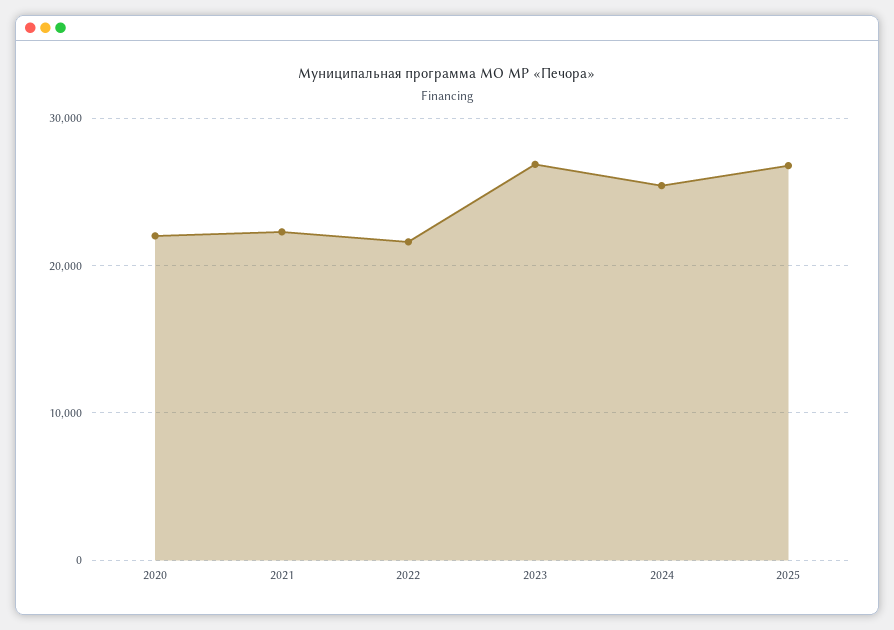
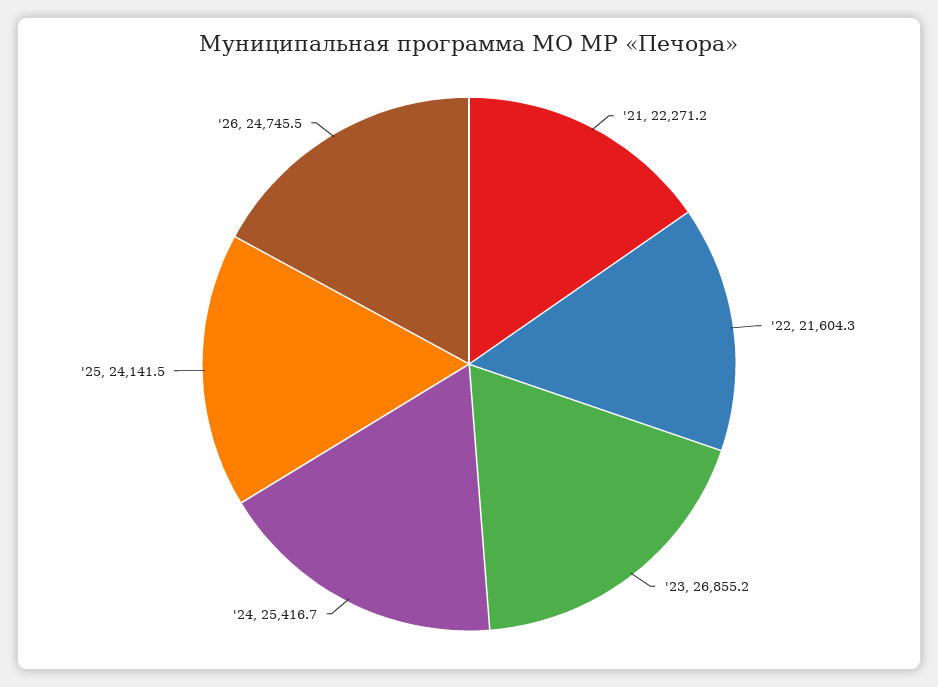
2020: 22000 -> none
2025: 27000 -> 24141.5
'26: none -> 24745.5

